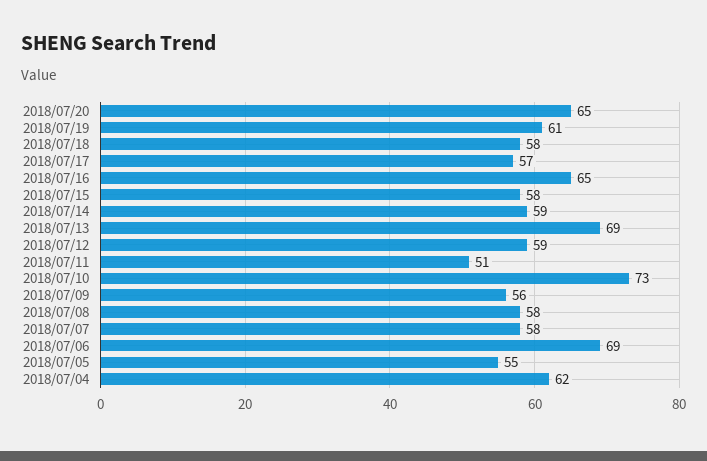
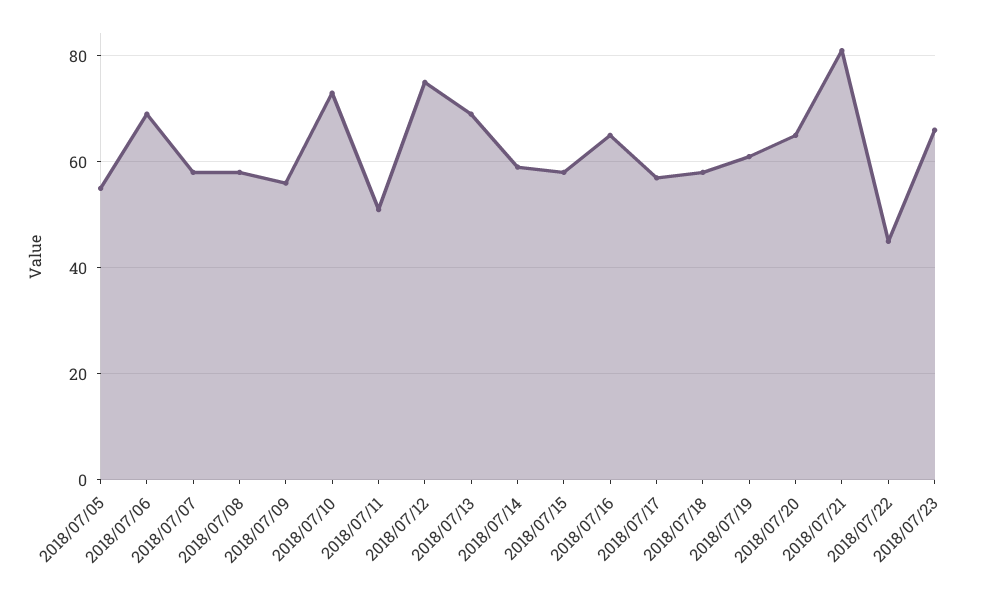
2018/07/12: 59 -> 75
2018/07/04: 62 -> none
2018/07/21: none -> 80
2018/07/22: none -> 45
2018/07/23: none -> 65

